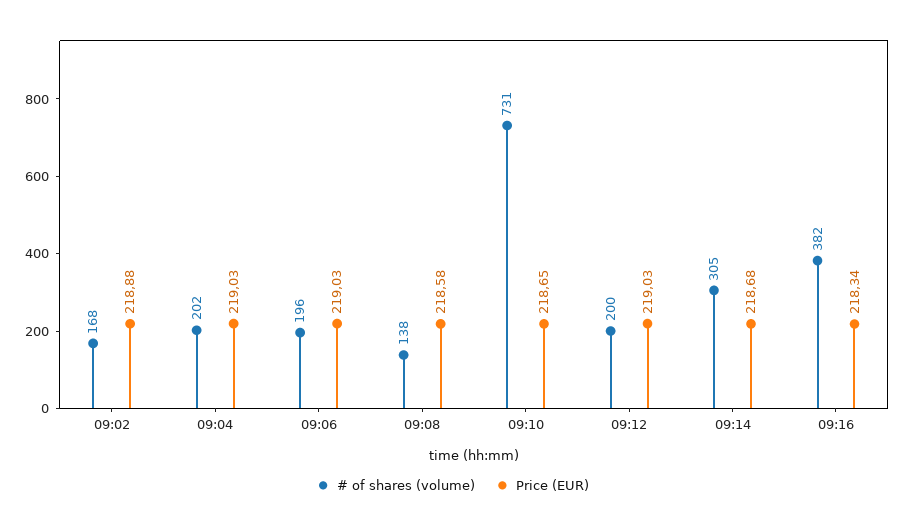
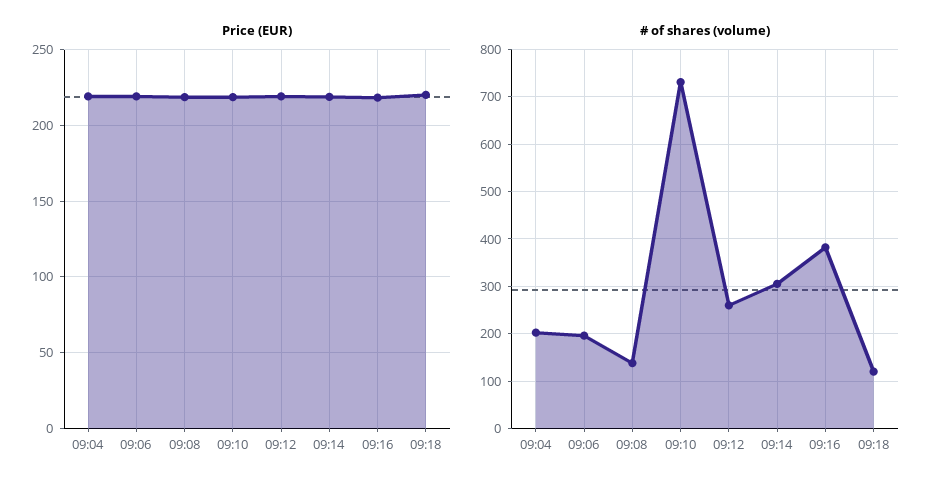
# of shares (volume), 09:02: 168 -> none
Price (EUR), 09:02: 218.88 -> none
# of shares (volume), 09:12: 200 -> 260
Price (EUR), 09:18: none -> 220
# of shares (volume), 09:18: none -> 120

